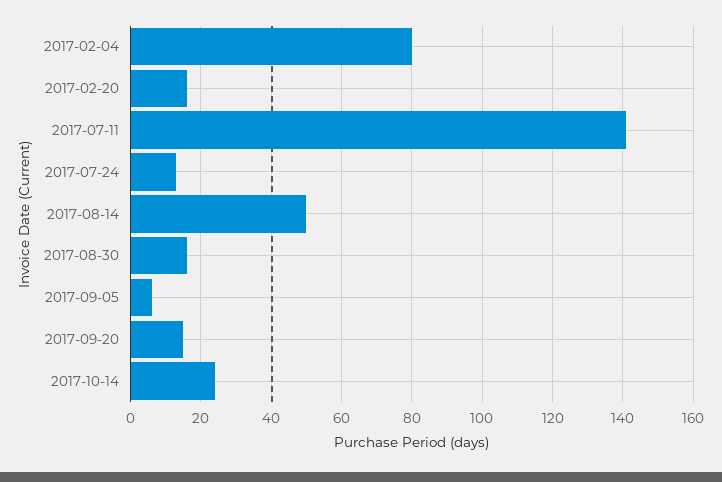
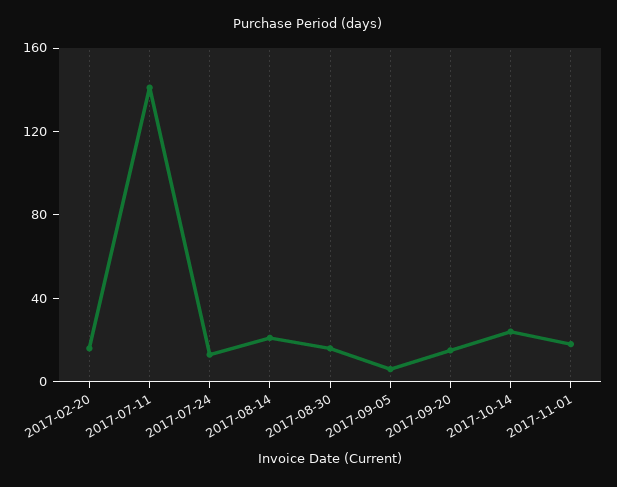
2017-02-04: 80 -> none
2017-08-14: 50 -> 20
2017-11-01: none -> 20

